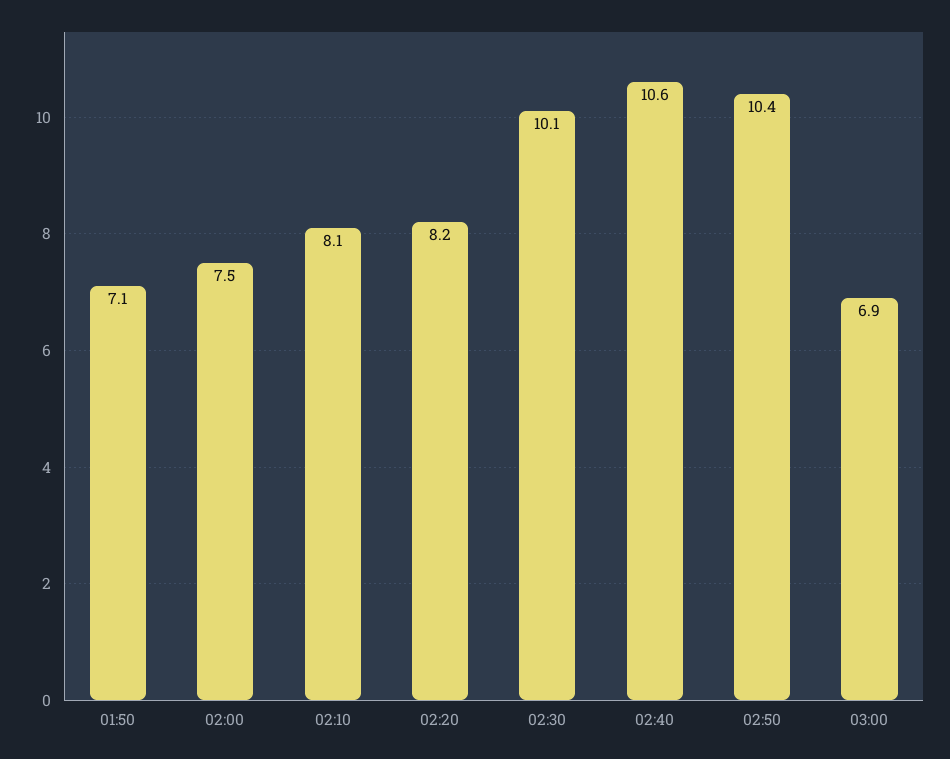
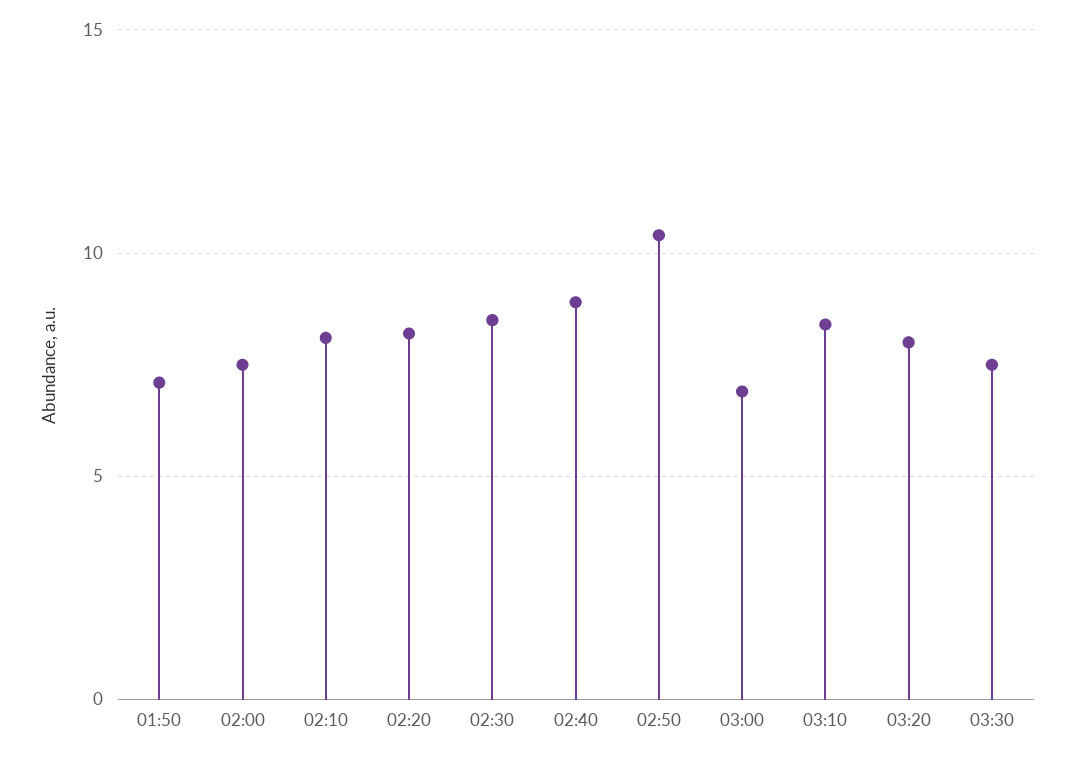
02:30: 10.1 -> 8.5
02:40: 10.6 -> 9
03:10: none -> 8.5
03:20: none -> 8
03:30: none -> 7.5

